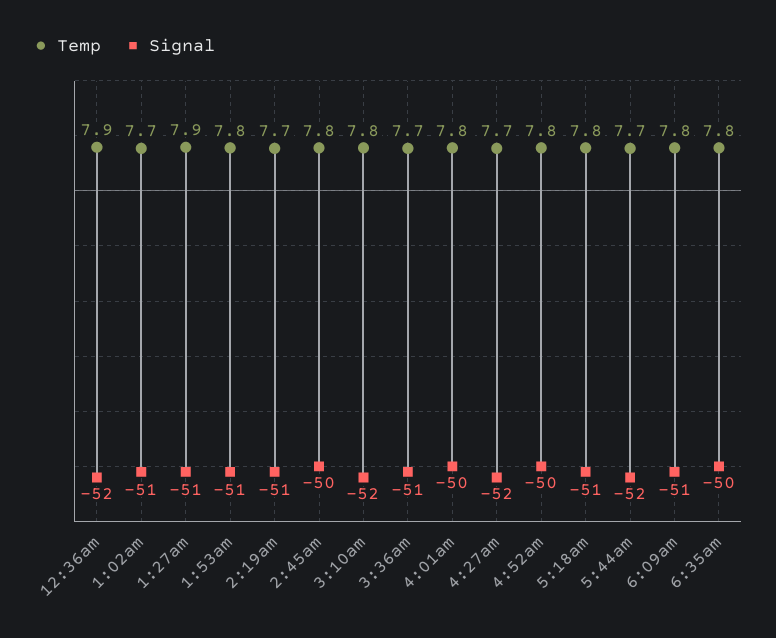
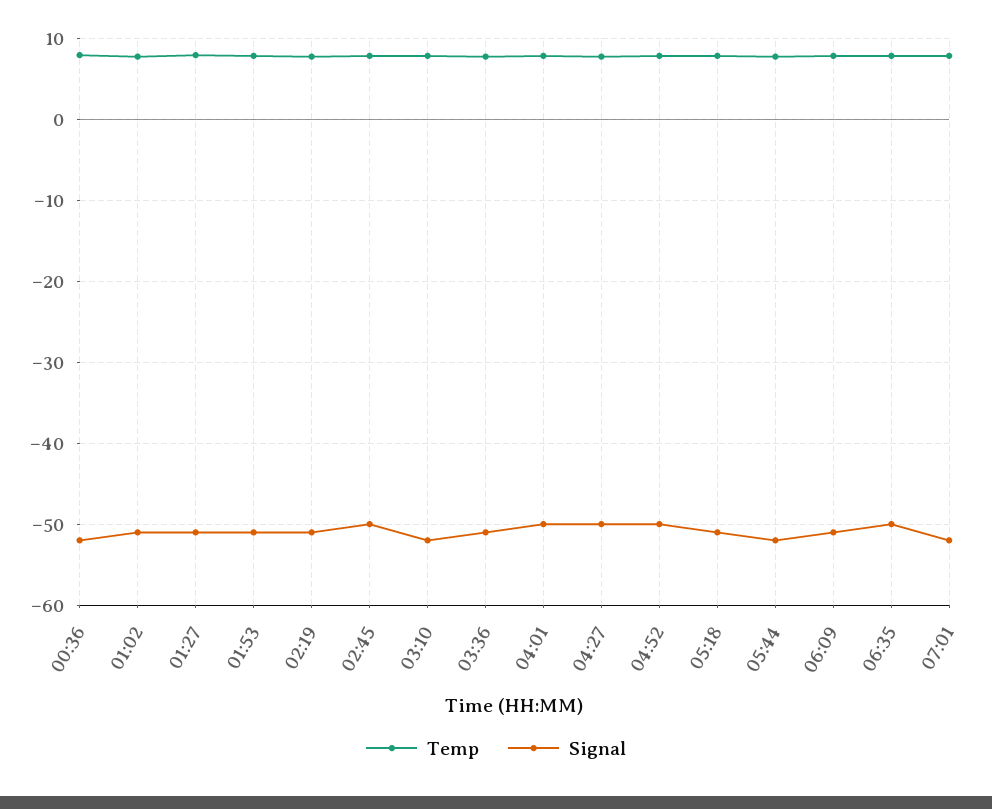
Signal, 4:27am: -52 -> -50
Temp, 07:01: none -> 8
Signal, 07:01: none -> -52

